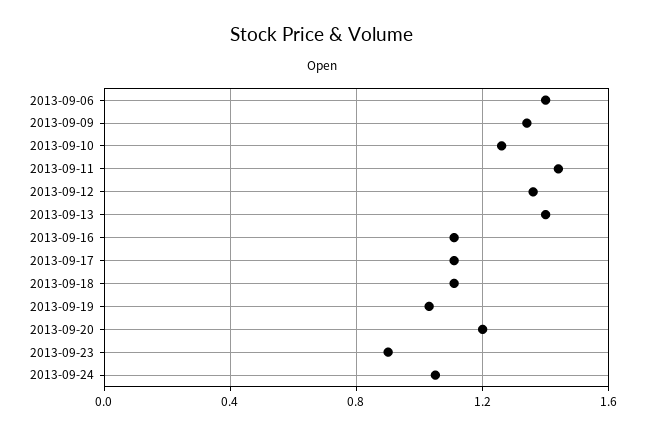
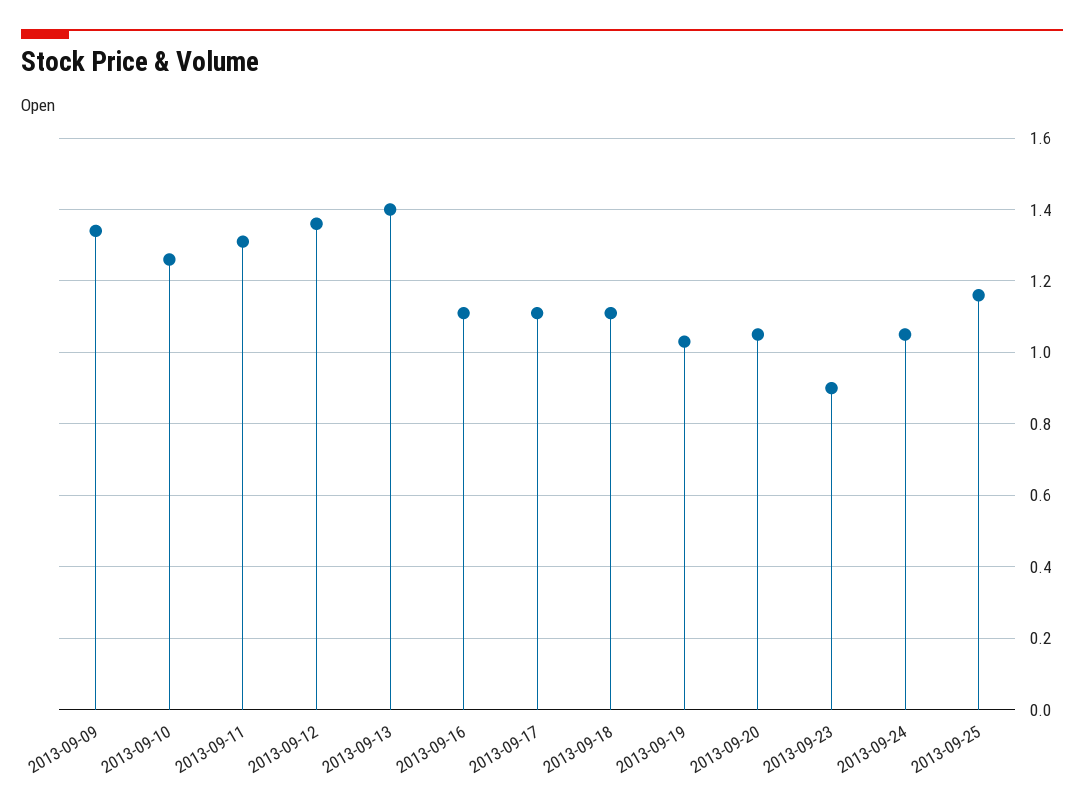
2013-09-06: 1.4 -> none
2013-09-11: 1.45 -> 1.3
2013-09-20: 1.2 -> 1.05
2013-09-25: none -> 1.15

